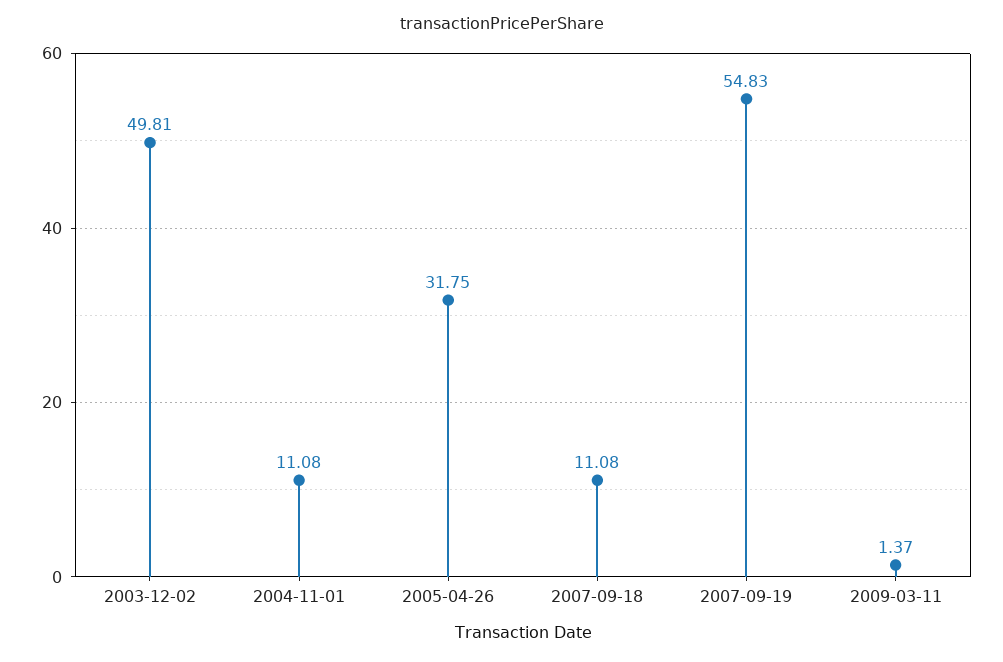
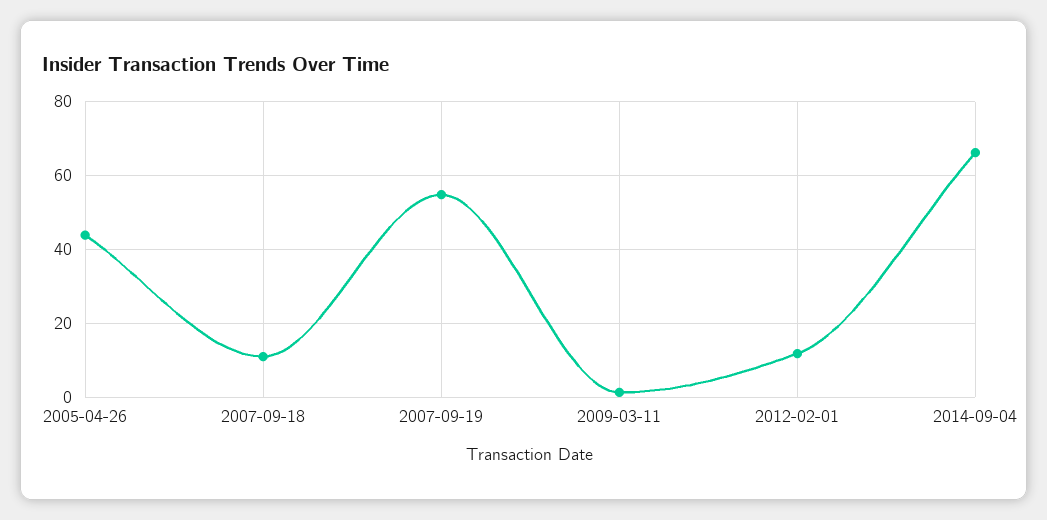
2003-12-02: 49.81 -> none
2004-11-01: 11.08 -> none
2005-04-26: 31.75 -> 44
2012-02-01: none -> 12
2014-09-04: none -> 66

